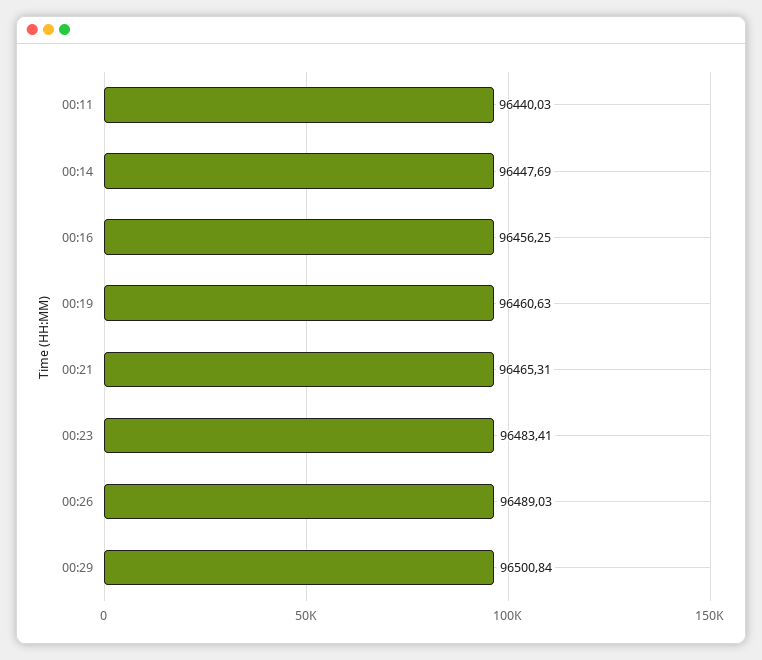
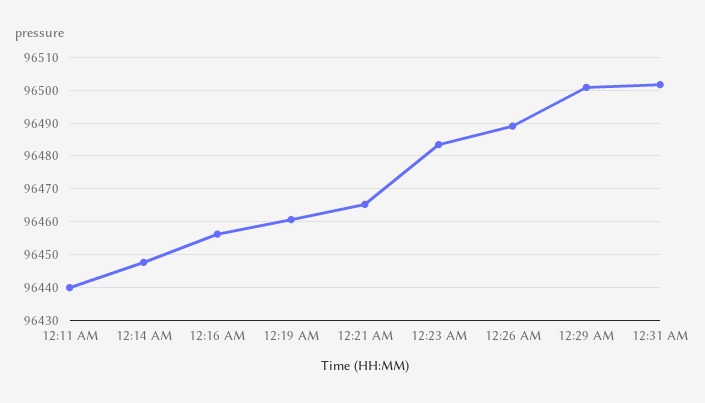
12:31 AM: none -> 96502

